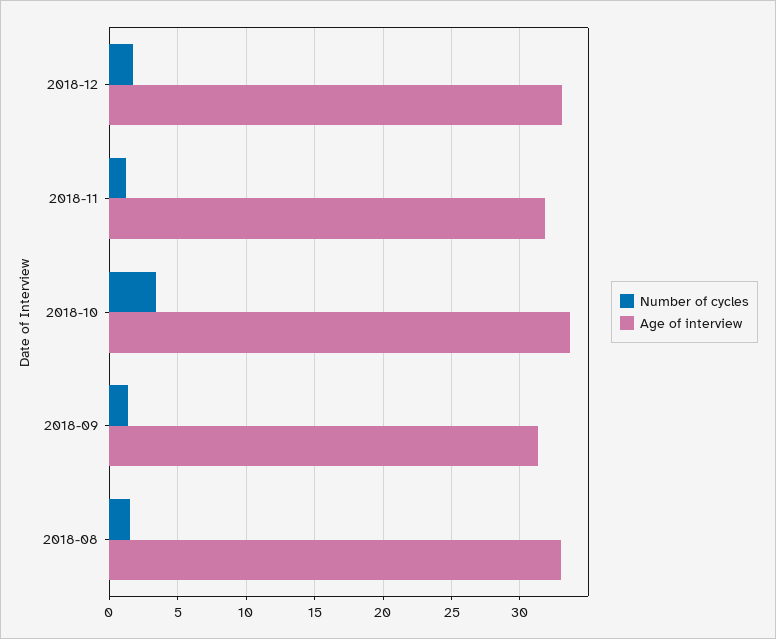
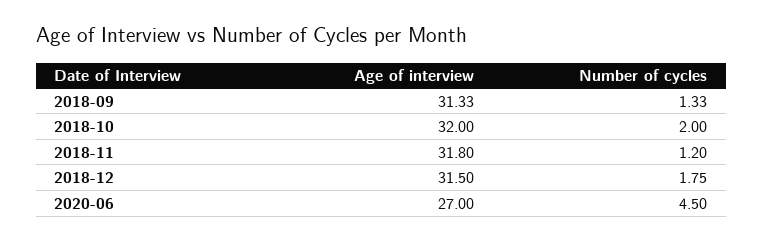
Age of interview, 2018-12: 33 -> 31.5
Number of cycles, 2018-10: 3.5 -> 2
Age of interview, 2018-10: 33.5 -> 32
Number of cycles, 2018-08: 1.5 -> none
Age of interview, 2018-08: 33 -> none
Age of interview, 2020-06: none -> 27
Number of cycles, 2020-06: none -> 4.5

